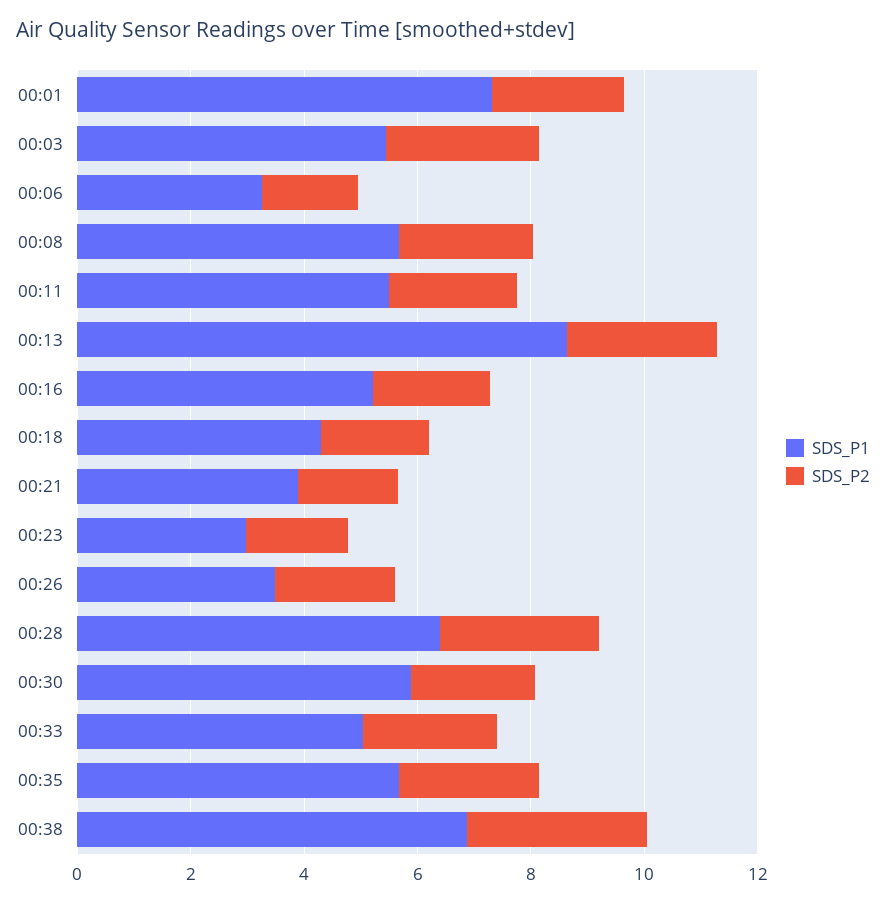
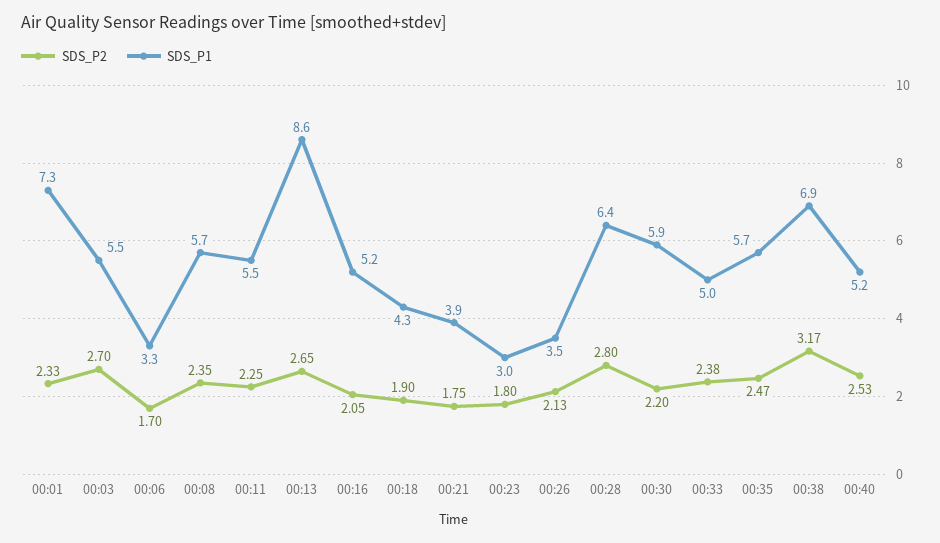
SDS_P2, 00:40: none -> 2.53
SDS_P1, 00:40: none -> 5.2

